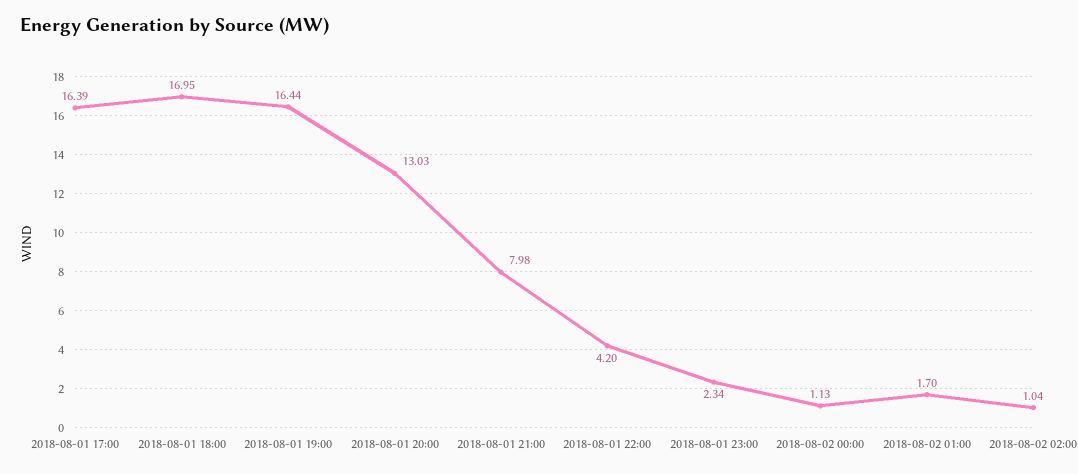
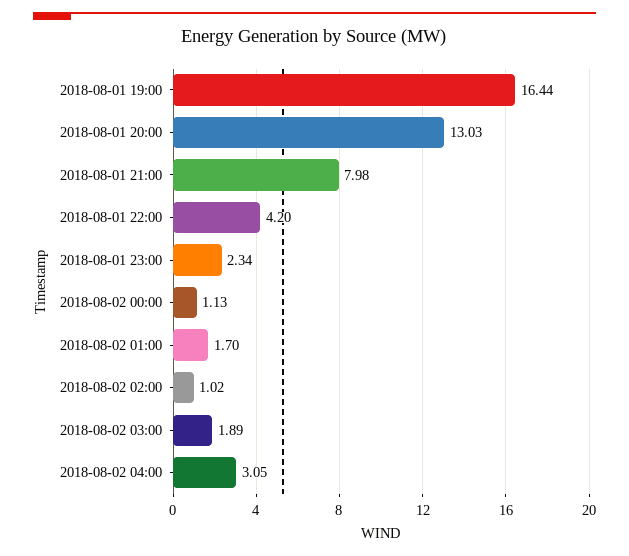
2018-08-01 17:00: 16.39 -> none
2018-08-01 18:00: 16.95 -> none
2018-08-02 02:00: 1.04 -> 1.02
2018-08-02 03:00: none -> 1.89
2018-08-02 04:00: none -> 3.05

